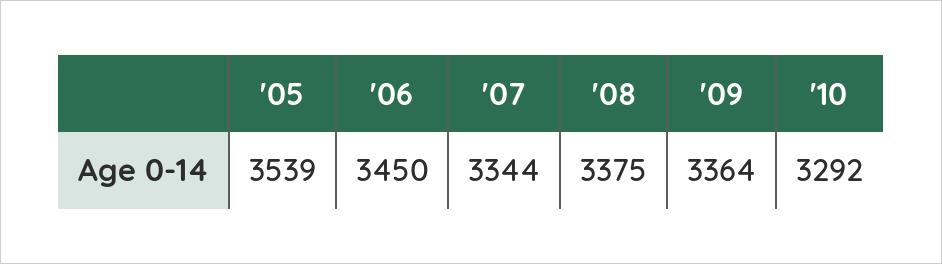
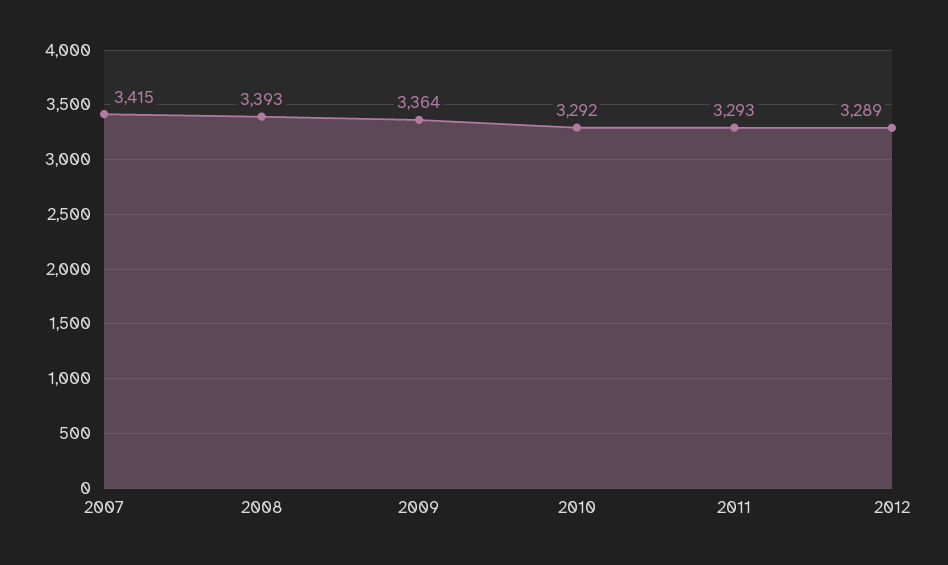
'05: 3539 -> none
'06: 3450 -> none
'07: 3344 -> 3415
'08: 3375 -> 3393
2011: none -> 3293
2012: none -> 3289

